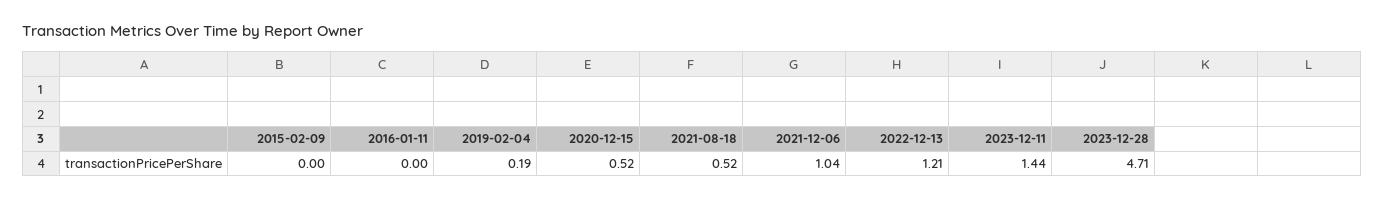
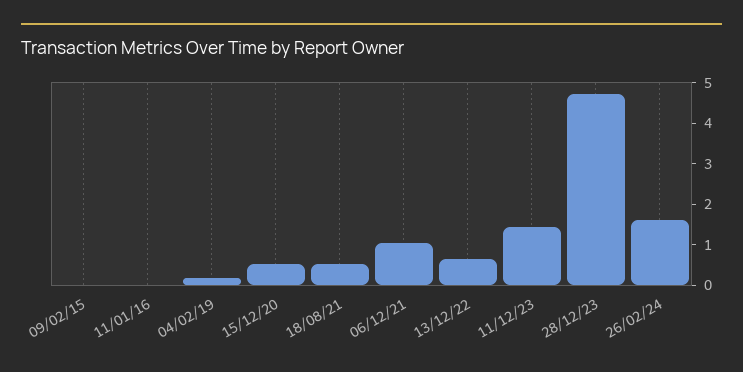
2022-12-13: 1.21 -> 0.6
26/02/24: none -> 1.6

